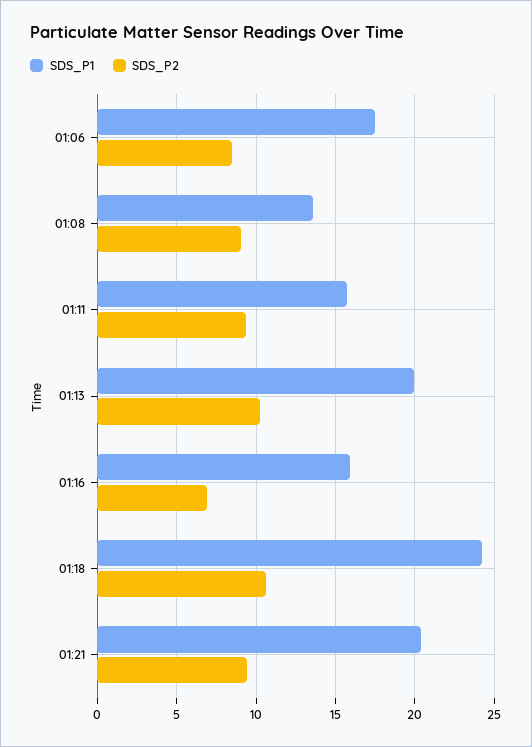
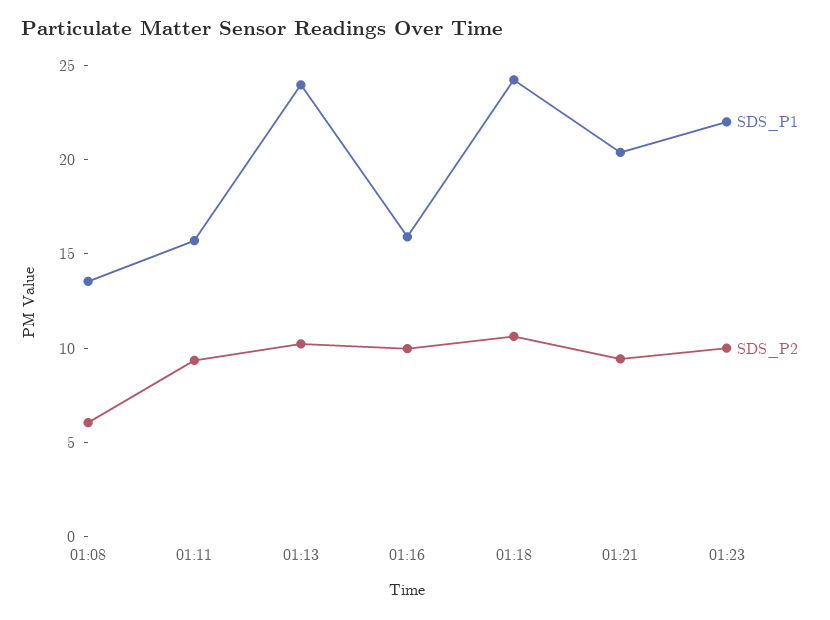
SDS_P1, 01:06: 17.5 -> none
SDS_P2, 01:06: 8.5 -> none
SDS_P2, 01:08: 9 -> 6
SDS_P1, 01:13: 20 -> 24
SDS_P2, 01:16: 7 -> 10
SDS_P1, 01:23: none -> 22
SDS_P2, 01:23: none -> 10

